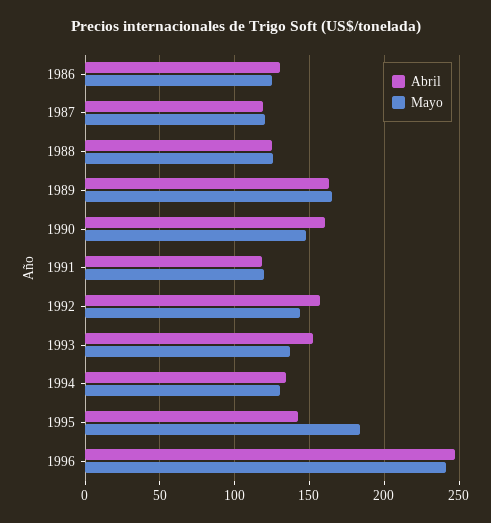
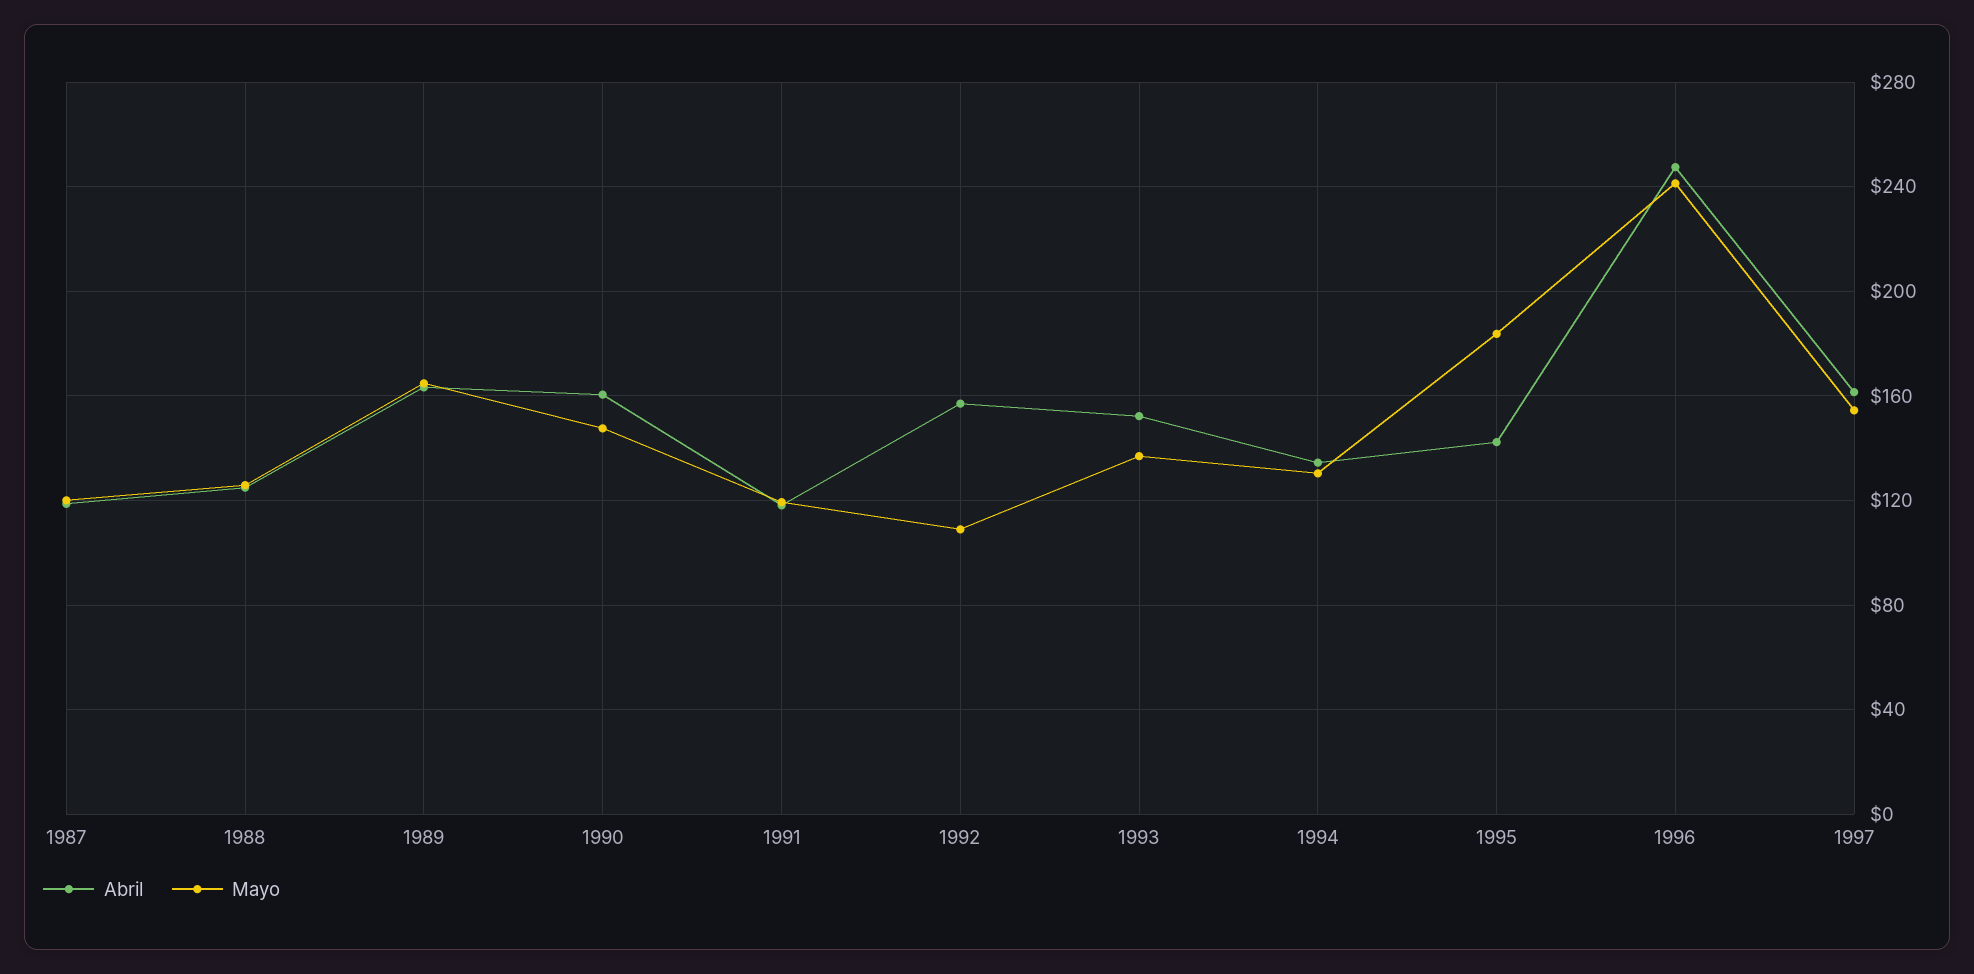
Abril, 1986: 130 -> none
Mayo, 1986: 125 -> none
Mayo, 1992: 145 -> 110
Abril, 1997: none -> 160
Mayo, 1997: none -> 155

